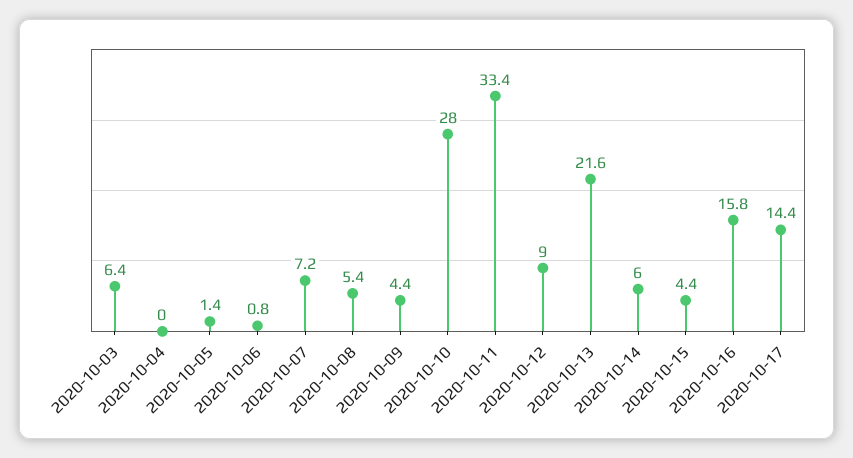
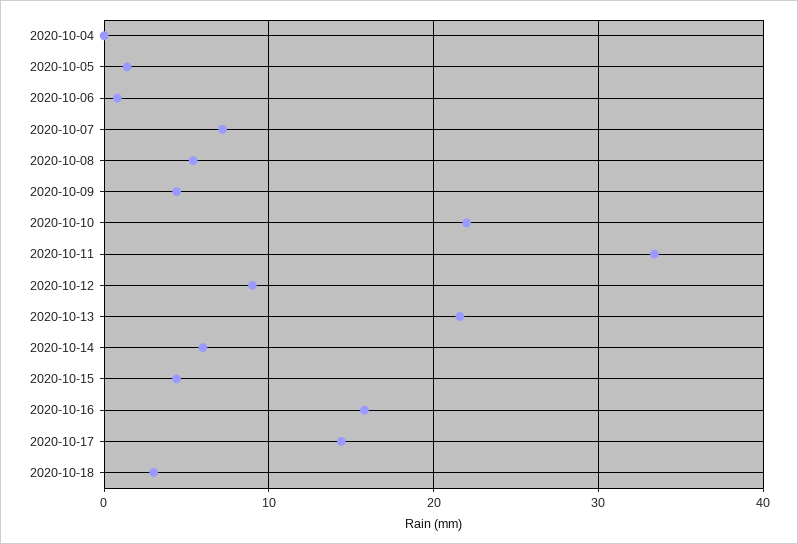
2020-10-03: 6.4 -> none
2020-10-10: 28 -> 22
2020-10-18: none -> 3

